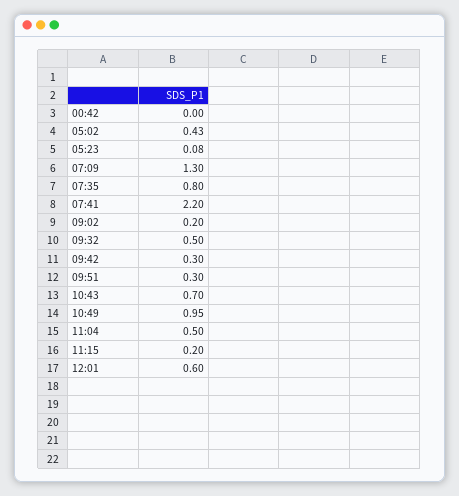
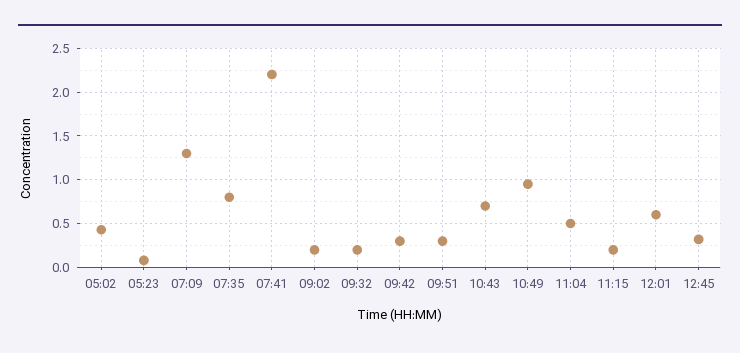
00:42: 0 -> none
09:32: 0.5 -> 0.2
12:45: none -> 0.3

